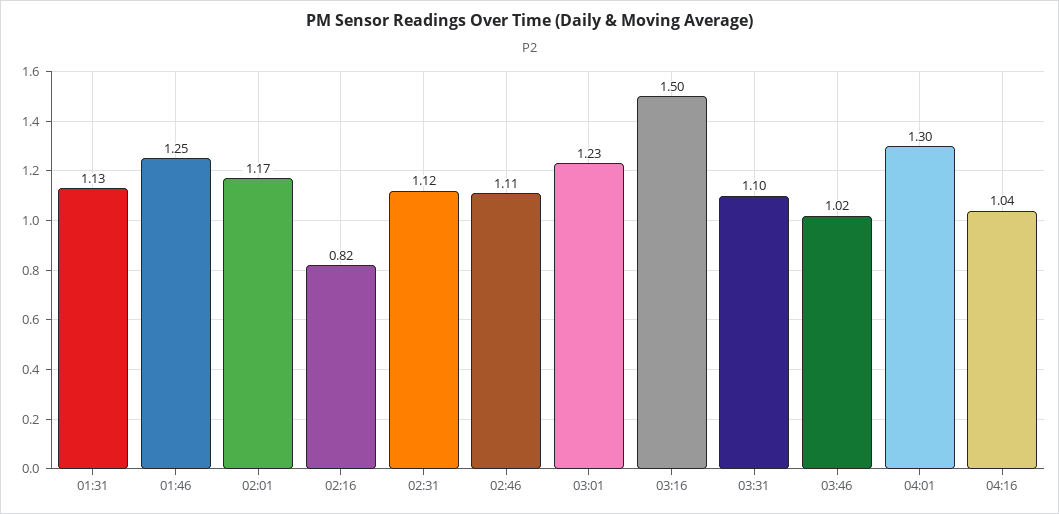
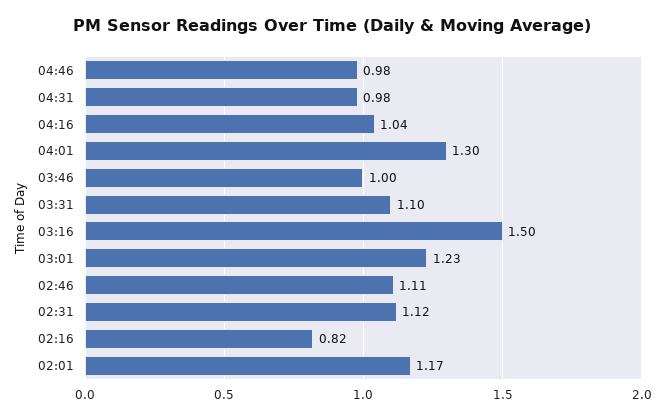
01:31: 1.13 -> none
01:46: 1.25 -> none
03:46: 1.02 -> 1
04:46: none -> 0.98
04:31: none -> 0.98

